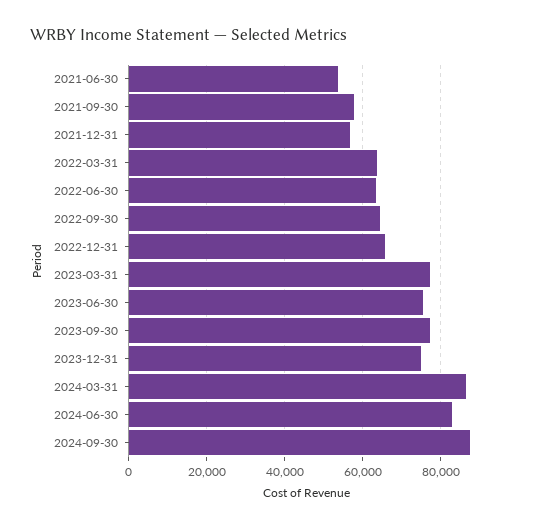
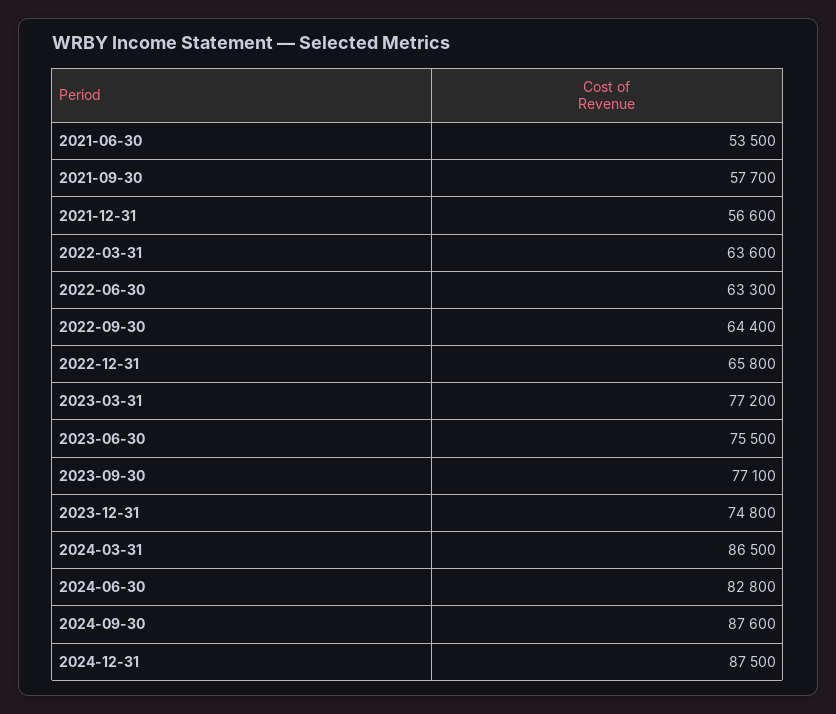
2024-12-31: none -> 87500

